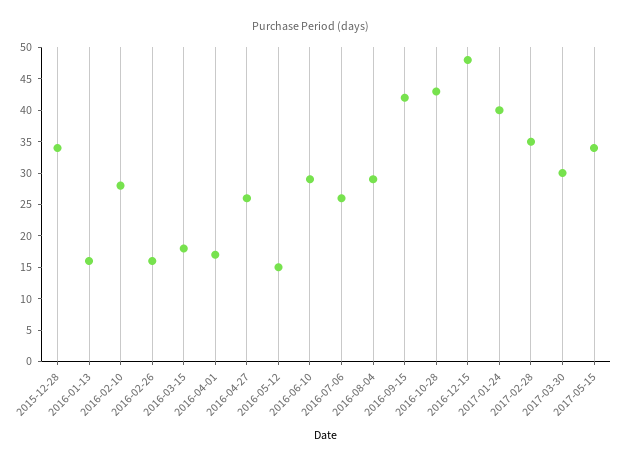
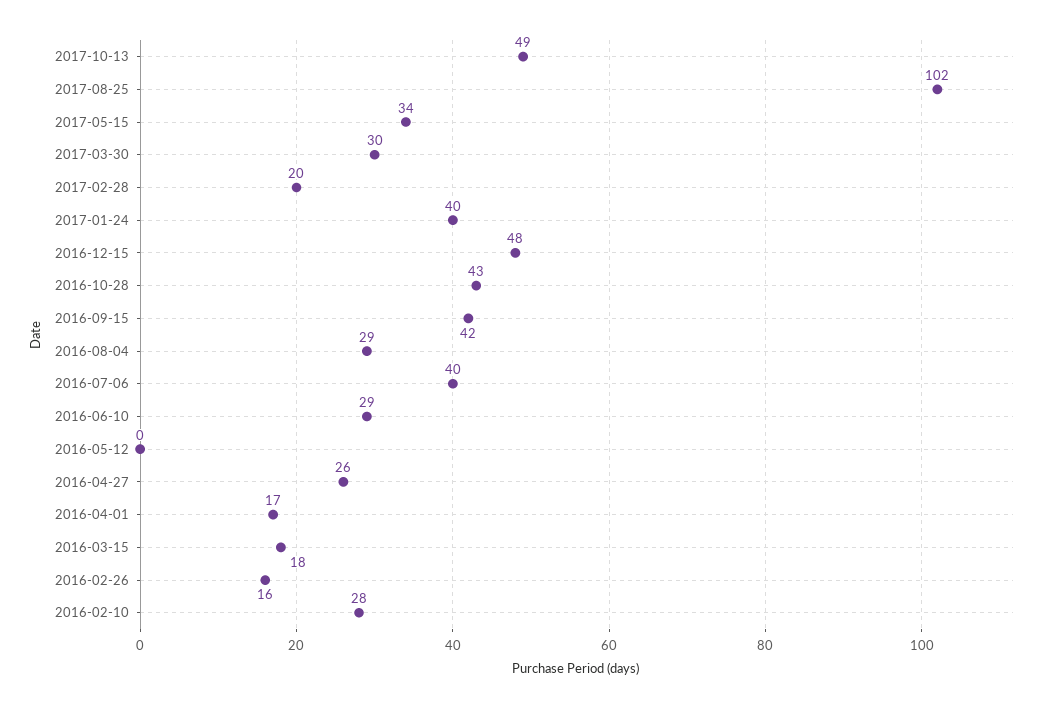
2015-12-28: 35 -> none
2016-01-13: 15 -> none
2016-05-12: 15 -> 0
2016-07-06: 25 -> 40
2017-02-28: 35 -> 20
2017-10-13: none -> 49
2017-08-25: none -> 102

